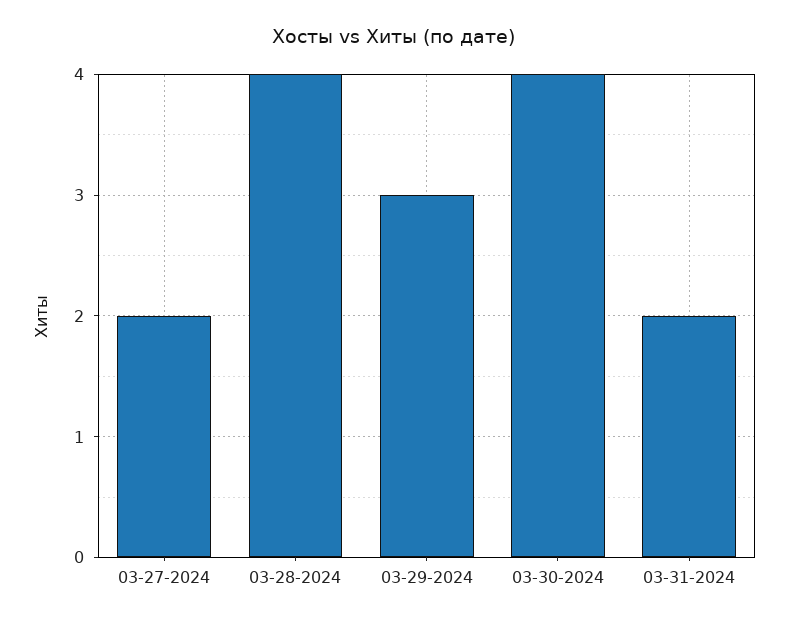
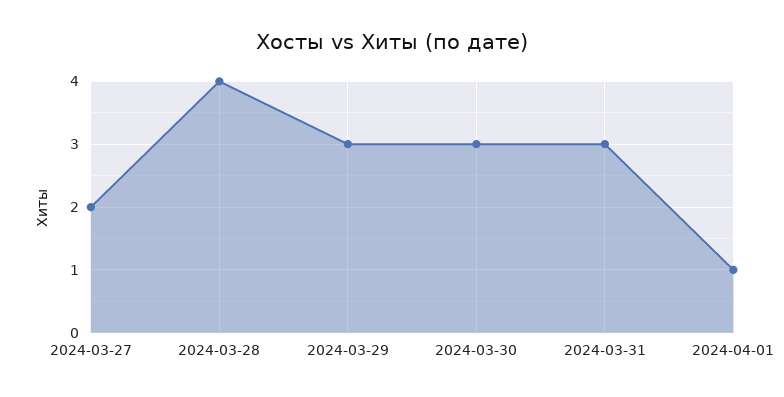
03-30-2024: 4 -> 3
03-31-2024: 2 -> 3
2024-04-01: none -> 1

